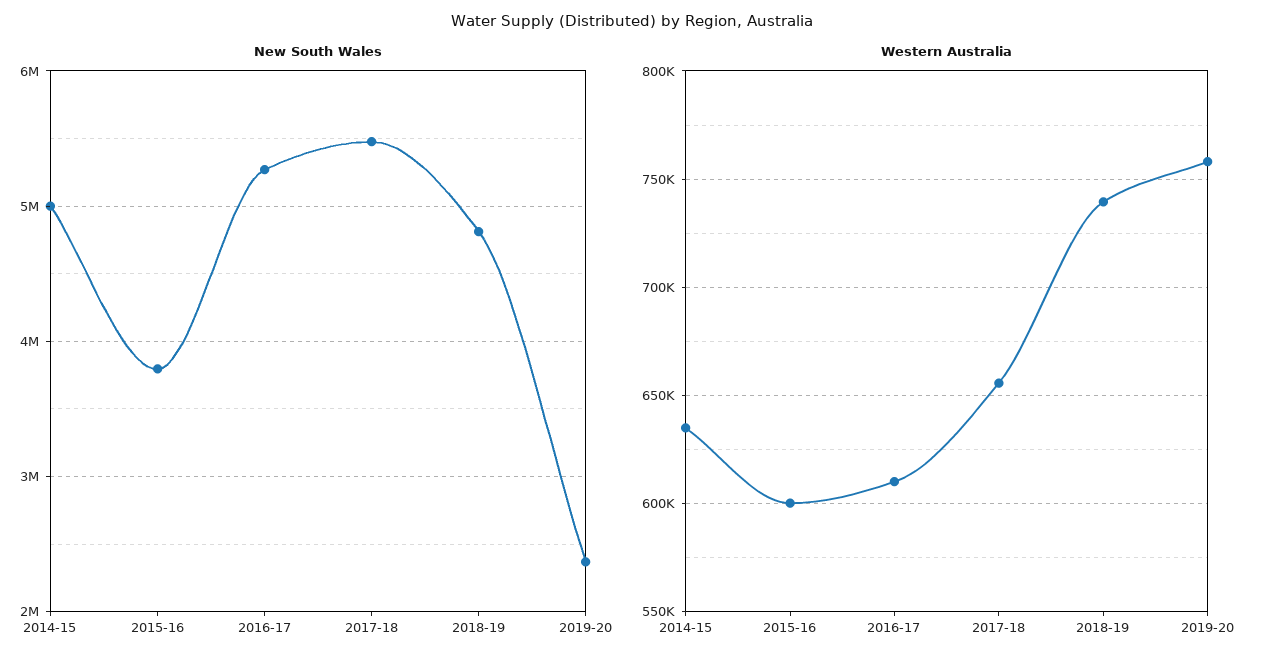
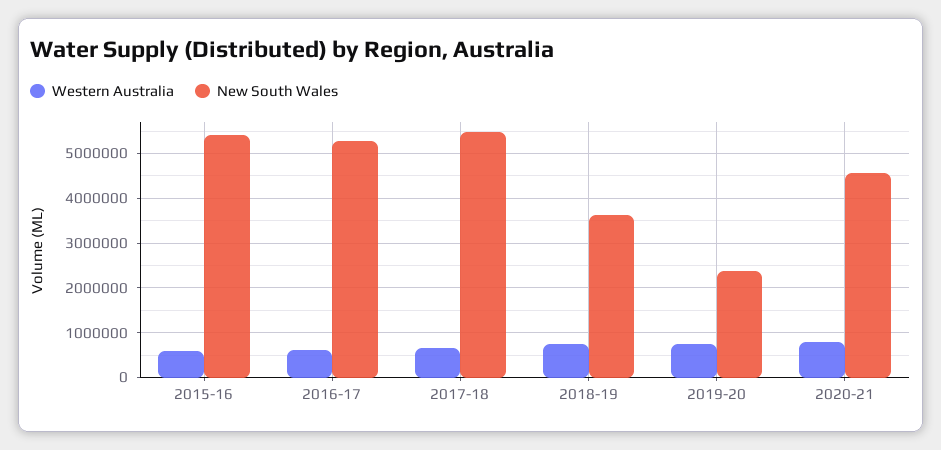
New South Wales, 2014-15: 5000000 -> none
New South Wales, 2015-16: 3800000 -> 5400000
New South Wales, 2018-19: 4800000 -> 3600000
Western Australia, 2014-15: 635000 -> none
Western Australia, 2020-21: none -> 800000
New South Wales, 2020-21: none -> 4600000

